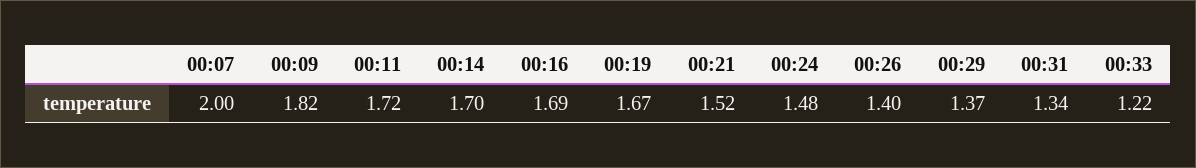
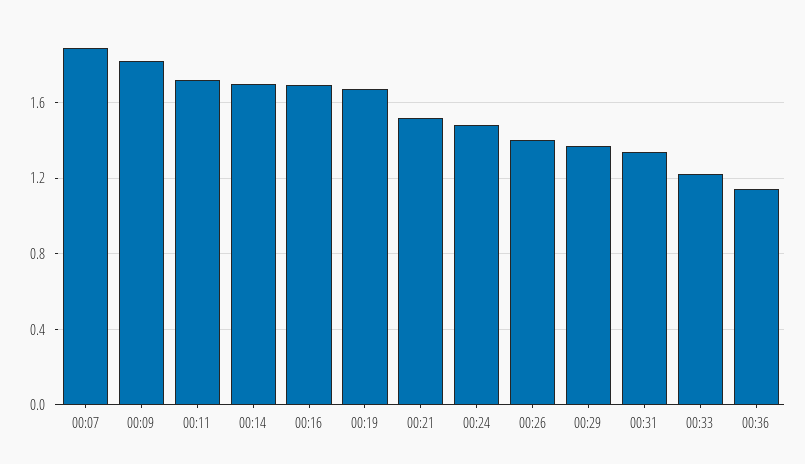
00:07: 2 -> 1.9
00:36: none -> 1.15

